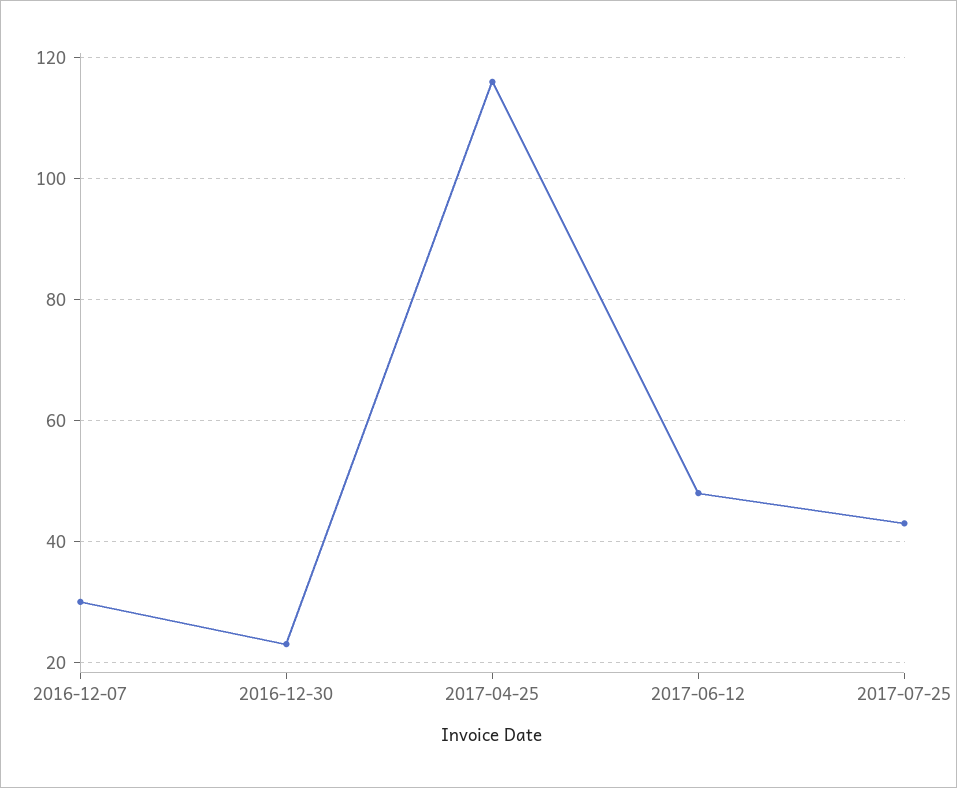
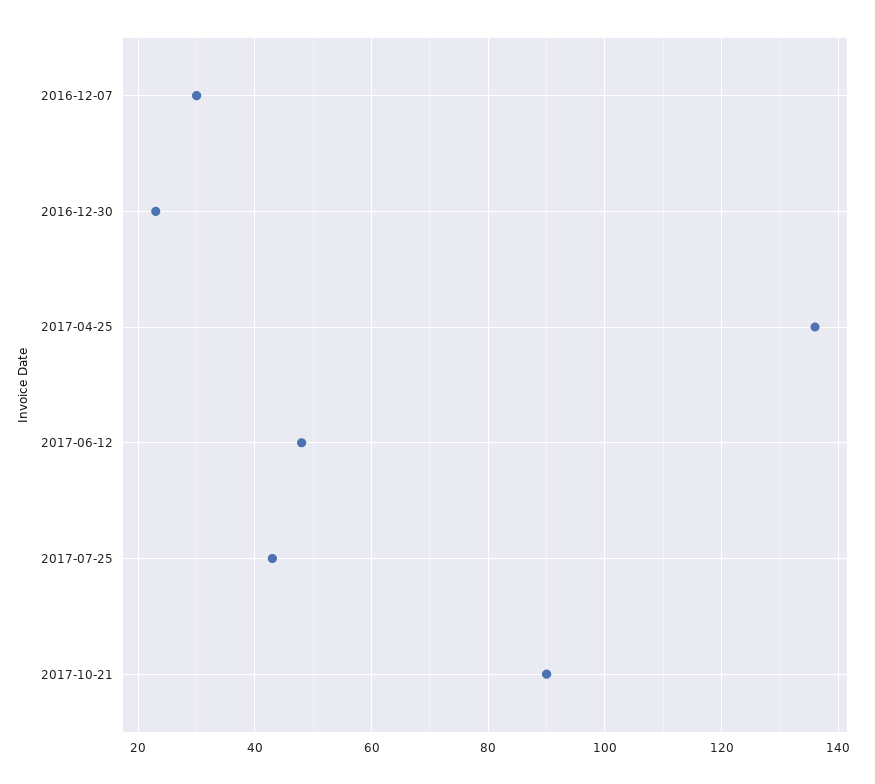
2017-04-25: 115 -> 135
2017-10-21: none -> 90

